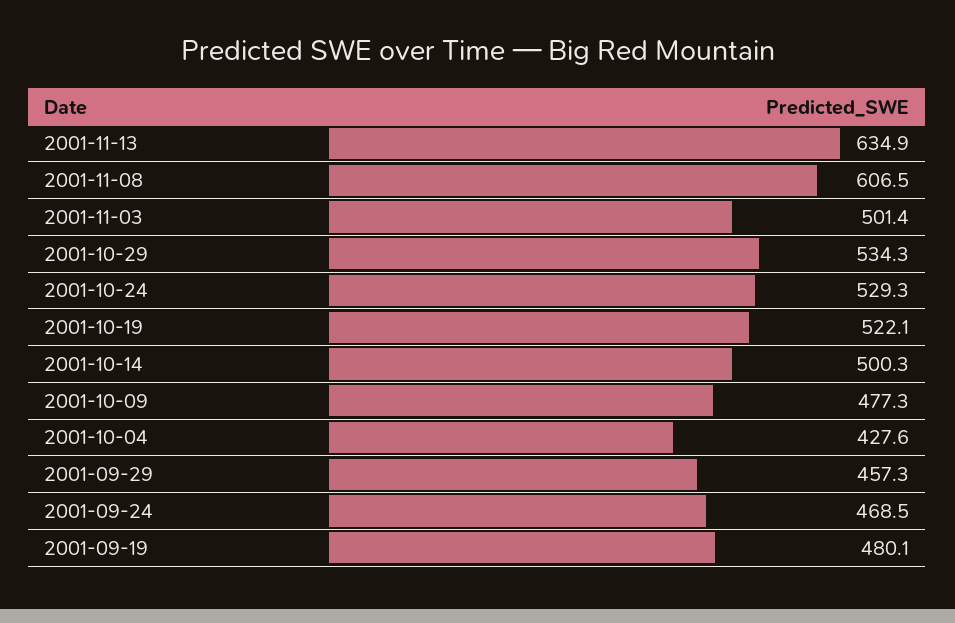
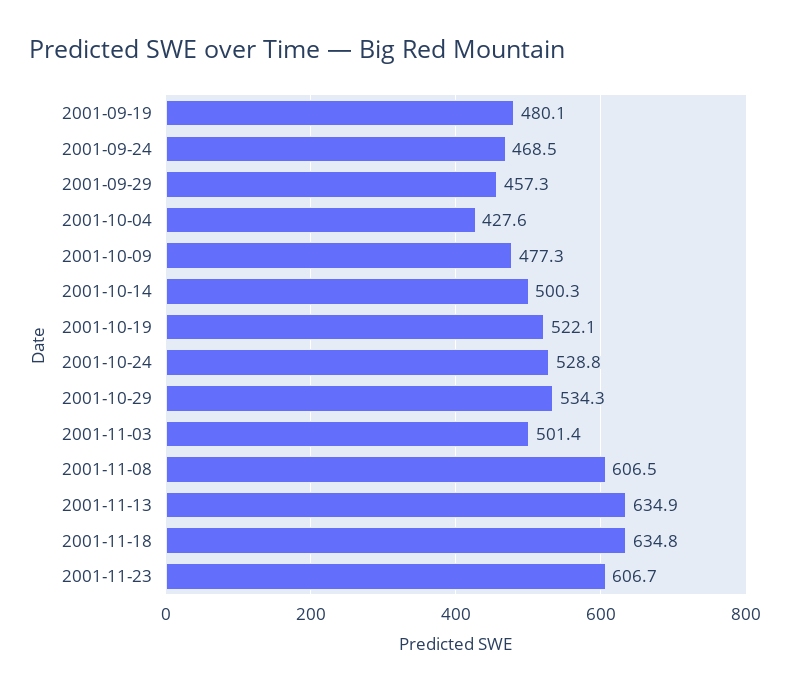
2001-10-24: 529.3 -> 528.8
2001-11-18: none -> 634.8
2001-11-23: none -> 606.7

